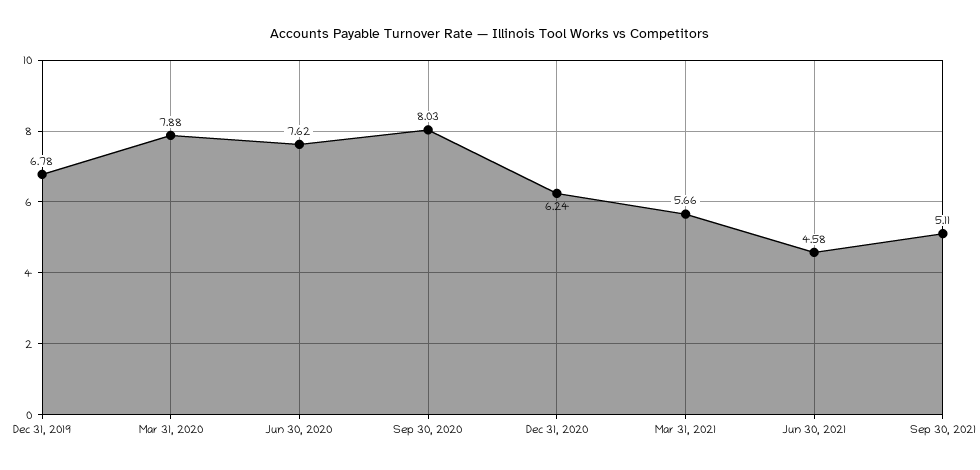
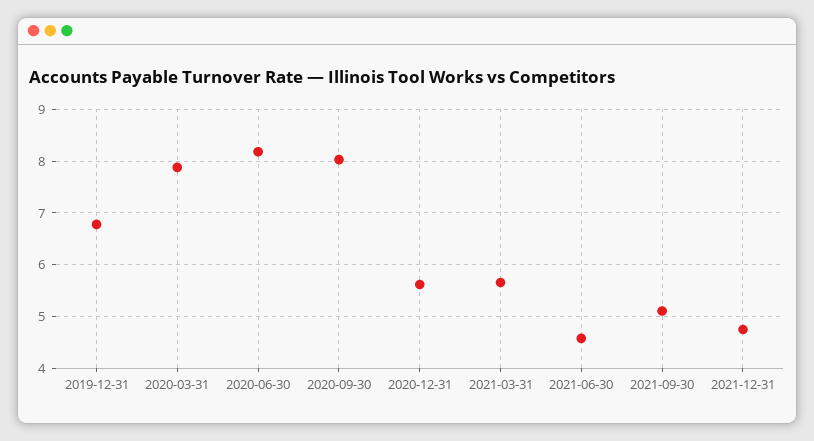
Jun 30, 2020: 7.62 -> 8.2
Dec 31, 2020: 6.24 -> 5.6
2021-12-31: none -> 4.8

